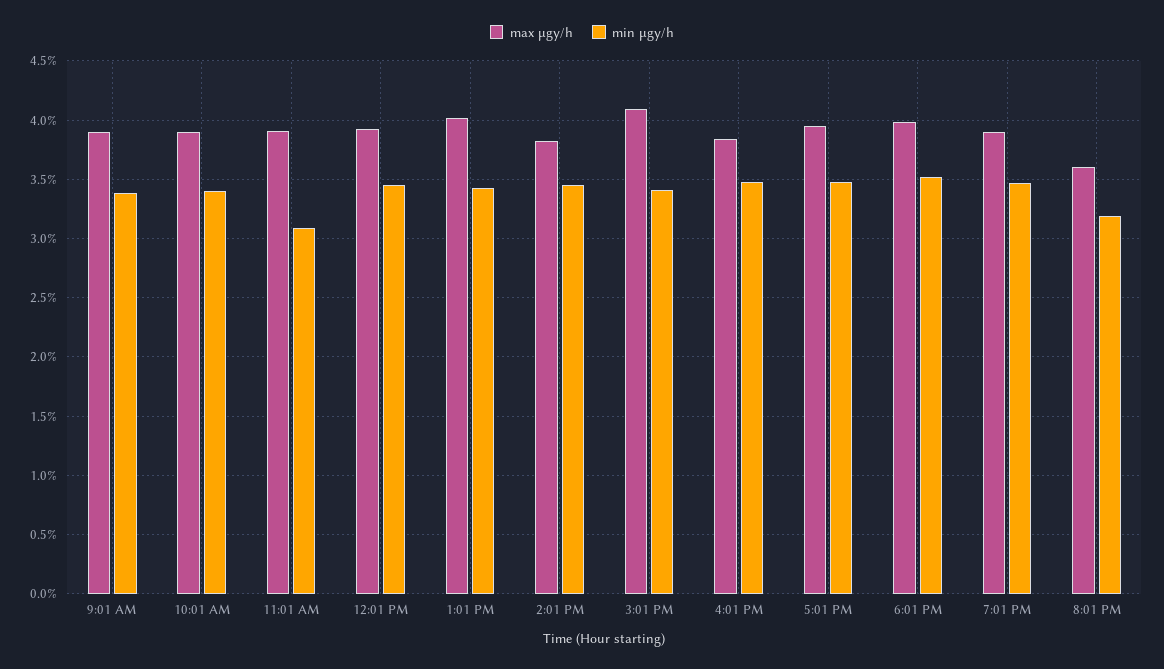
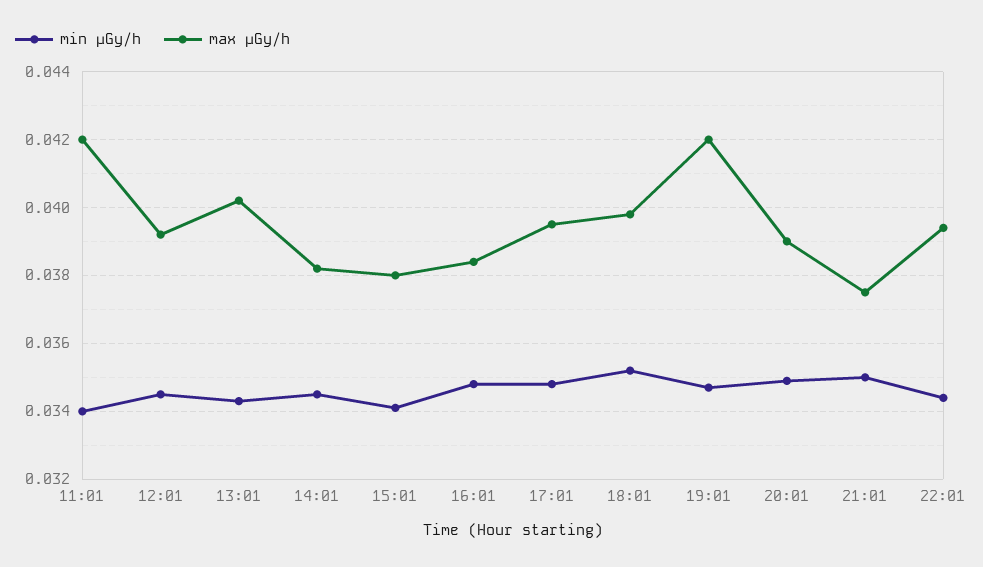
max μgy/h, 9:01 AM: 0.039 -> none
min μgy/h, 9:01 AM: 0.034 -> none
max μgy/h, 10:01 AM: 0.039 -> none
min μgy/h, 10:01 AM: 0.034 -> none
max μgy/h, 11:01 AM: 0.039 -> 0.042
min μgy/h, 11:01 AM: 0.031 -> 0.034
max μgy/h, 3:01 PM: 0.041 -> 0.038
max μgy/h, 7:01 PM: 0.039 -> 0.042
max μgy/h, 8:01 PM: 0.036 -> 0.039
min μgy/h, 8:01 PM: 0.032 -> 0.035
min μgy/h, 21:01: none -> 0.035
max μgy/h, 21:01: none -> 0.0375
min μgy/h, 22:01: none -> 0.0345
max μgy/h, 22:01: none -> 0.0395

